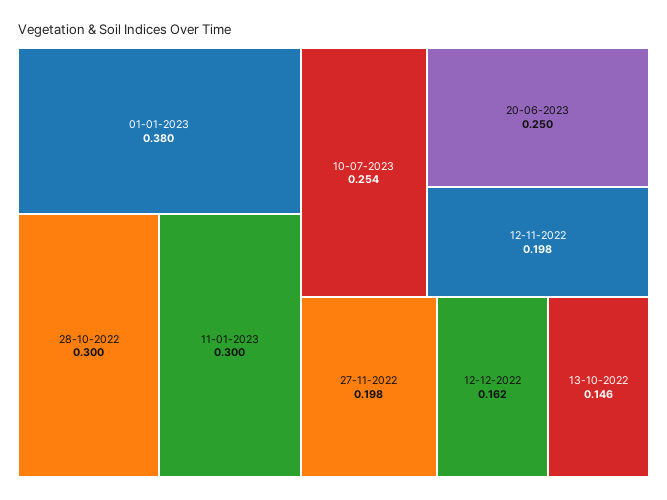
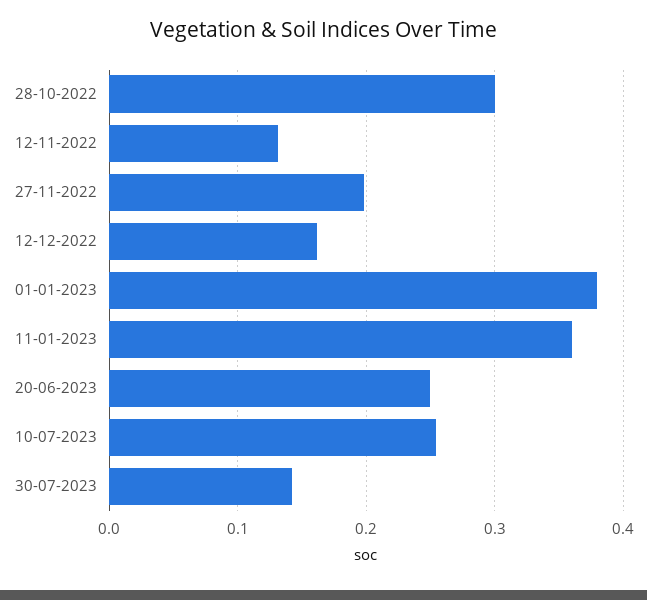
11-01-2023: 0.3 -> 0.36
12-11-2022: 0.198 -> 0.13
13-10-2022: 0.146 -> none
30-07-2023: none -> 0.14

